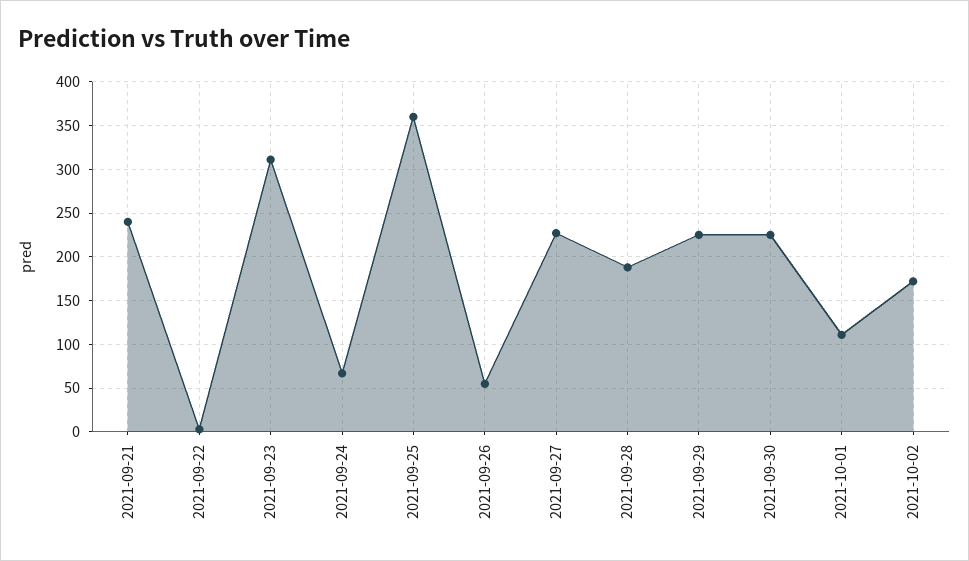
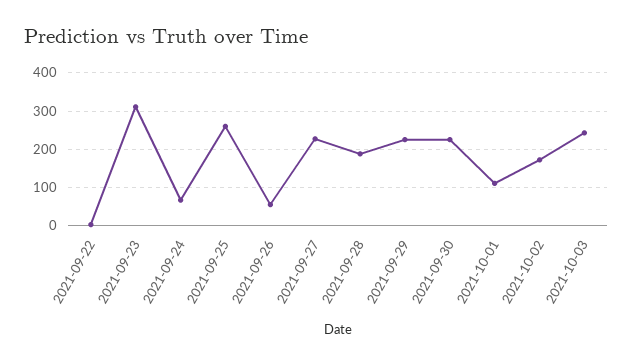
2021-09-21: 240 -> none
2021-09-25: 360 -> 260
2021-10-03: none -> 240

